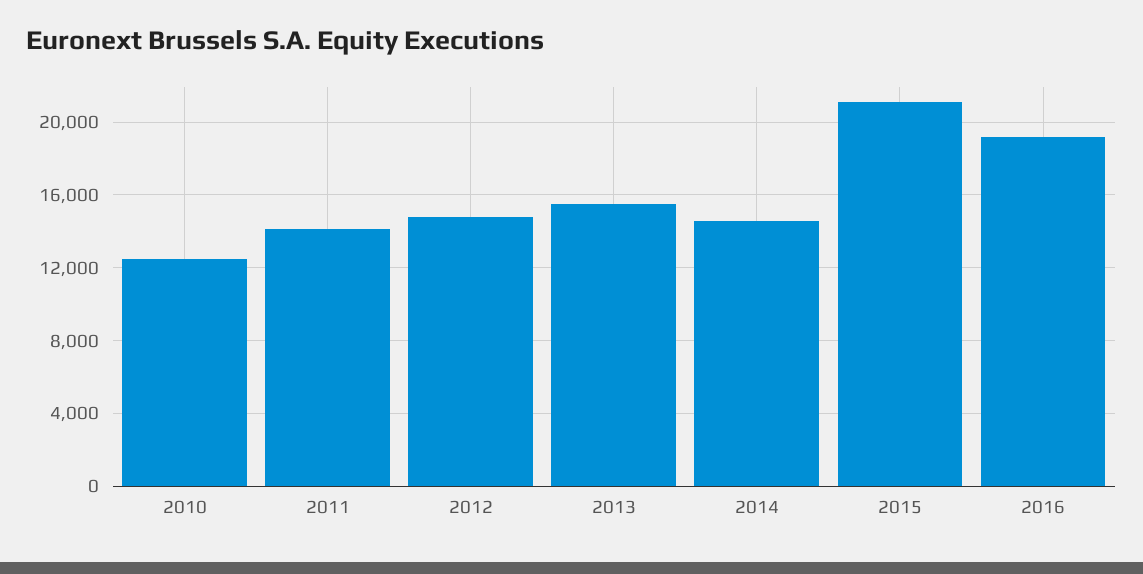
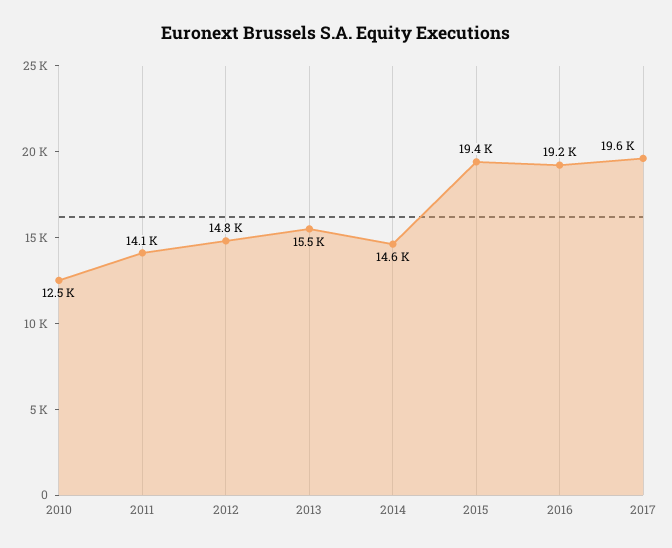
2015: 21000 -> 19400
2017: none -> 19600

